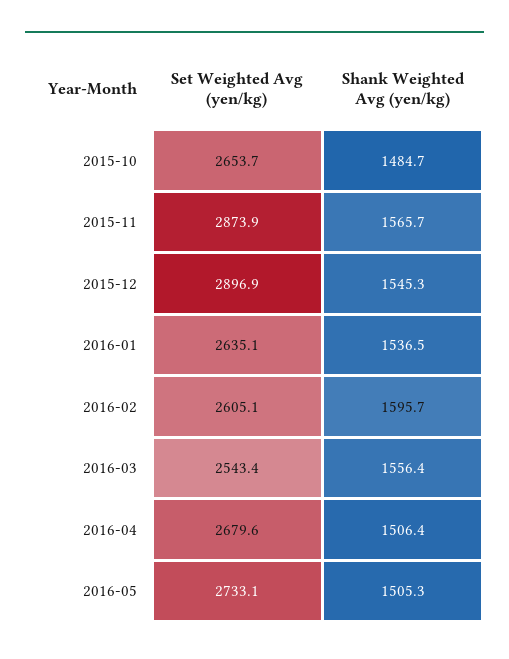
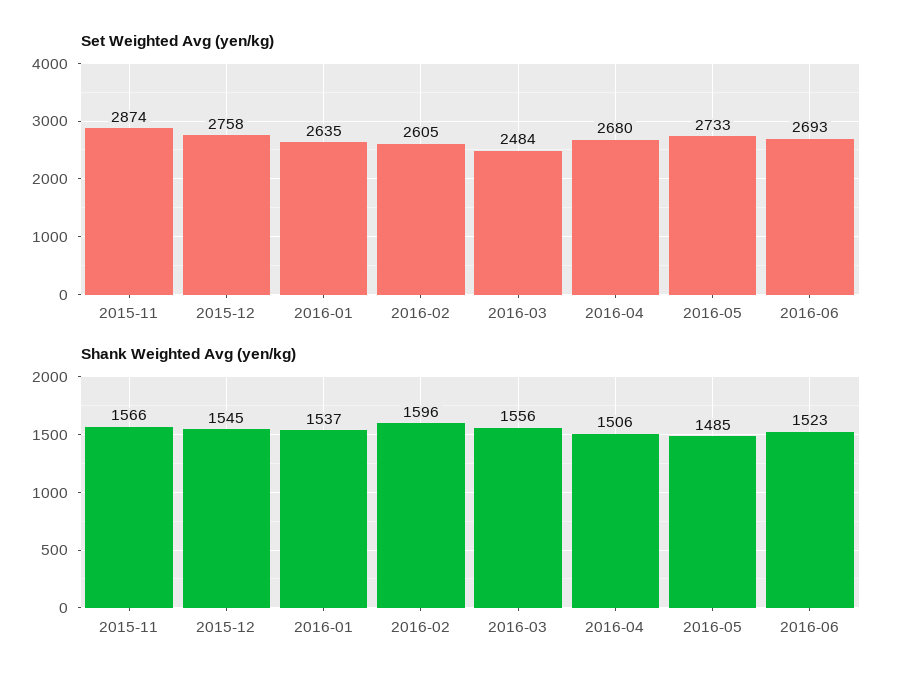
Set Weighted Avg (yen/kg), 2015-10: 2653.7 -> none
Shank Weighted Avg (yen/kg), 2015-10: 1484.7 -> none
Set Weighted Avg (yen/kg), 2015-12: 2896.9 -> 2758
Set Weighted Avg (yen/kg), 2016-03: 2543.4 -> 2484
Shank Weighted Avg (yen/kg), 2016-05: 1505.3 -> 1485
Set Weighted Avg (yen/kg), 2016-06: none -> 2693
Shank Weighted Avg (yen/kg), 2016-06: none -> 1523

